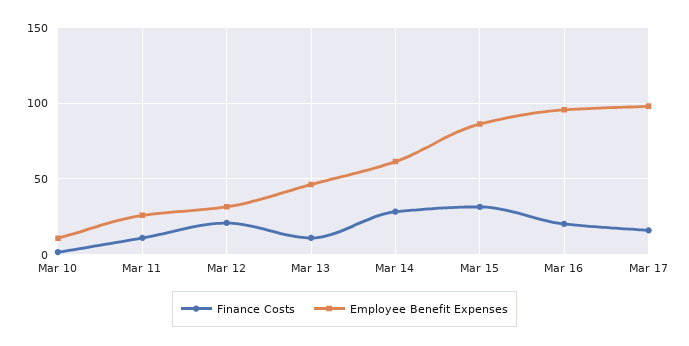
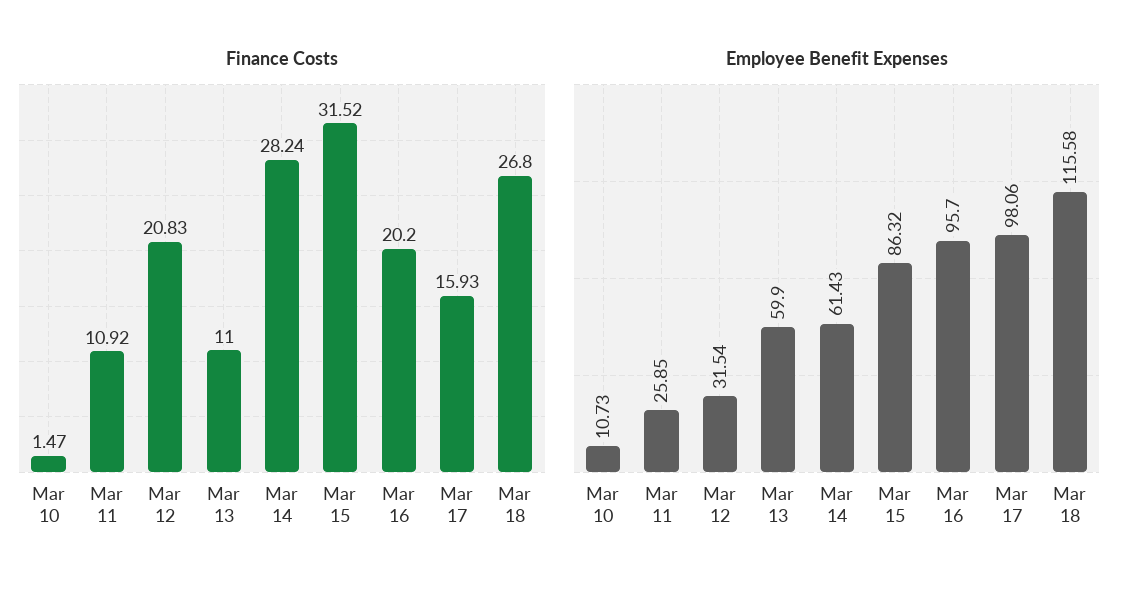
Employee Benefit Expenses, Mar 13: 45 -> 59.9
Finance Costs, Mar 18: none -> 26.8
Employee Benefit Expenses, Mar 18: none -> 115.58

